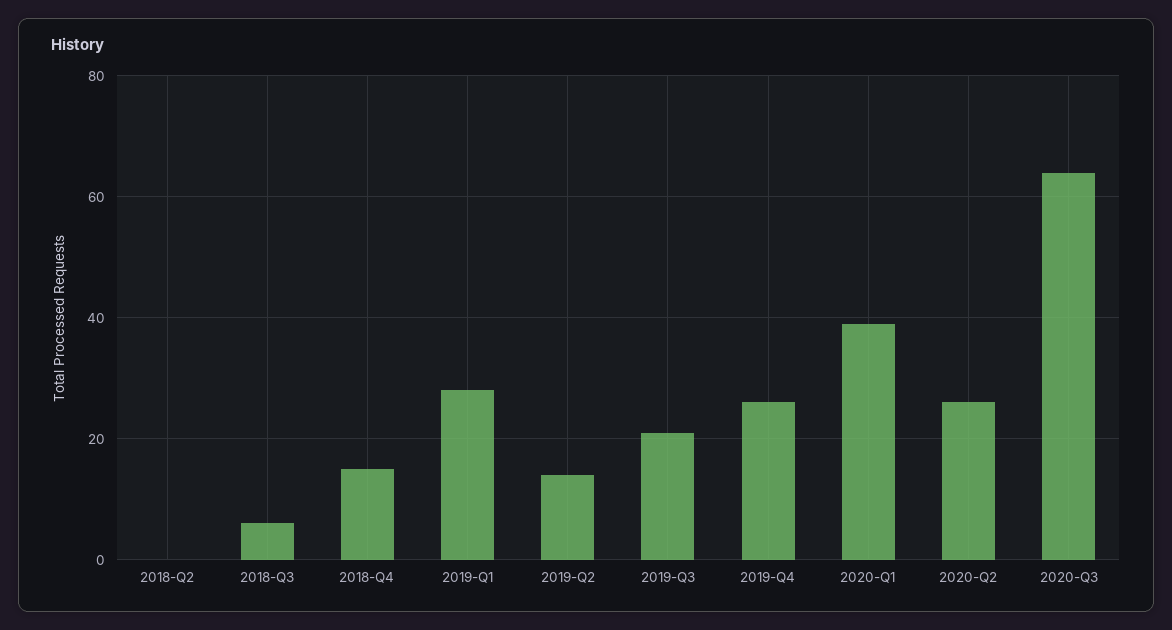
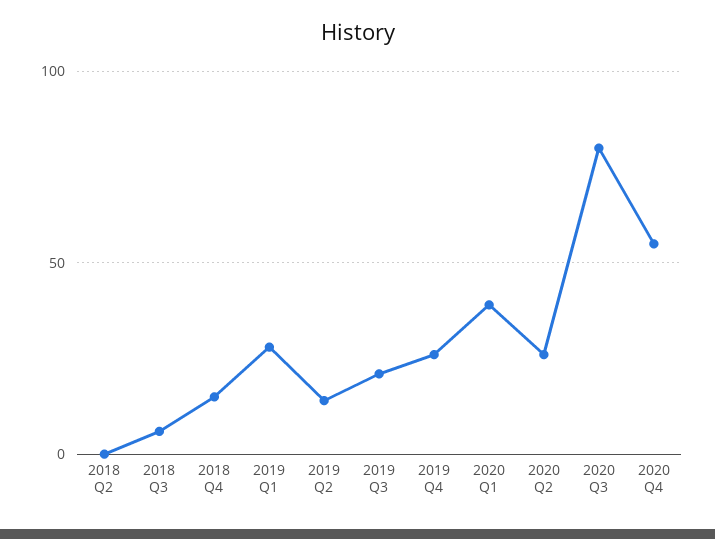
2020-Q3: 65 -> 80
2020 Q4: none -> 55

